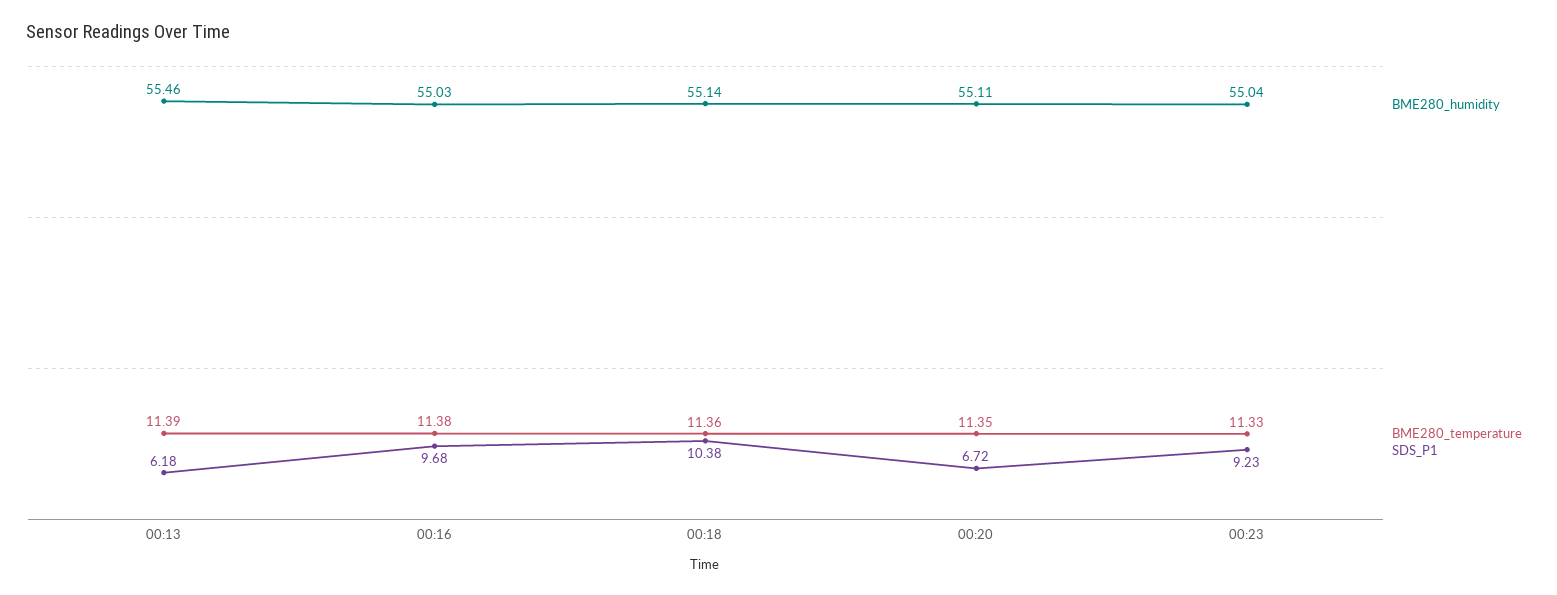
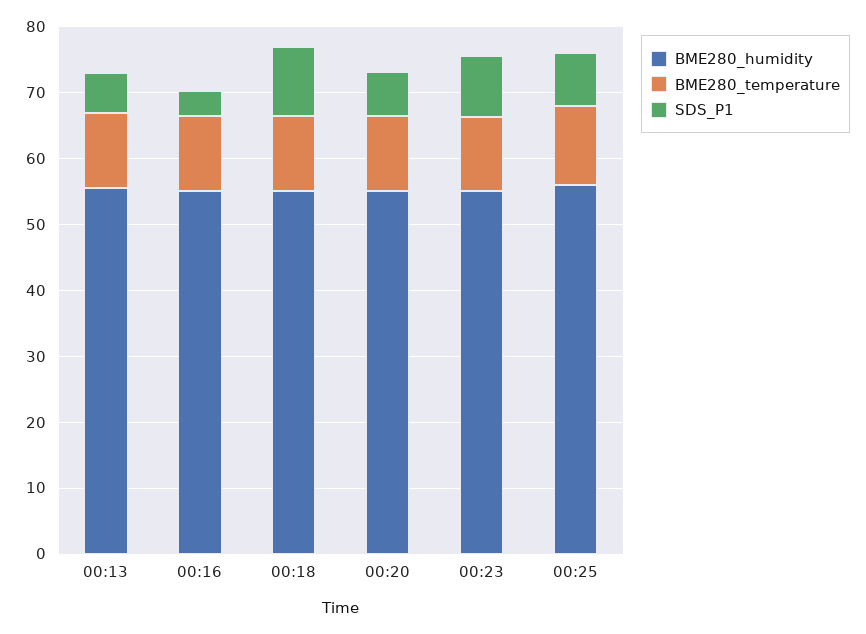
SDS_P1, 00:16: 9.68 -> 4
BME280_humidity, 00:25: none -> 56
BME280_temperature, 00:25: none -> 12
SDS_P1, 00:25: none -> 8

